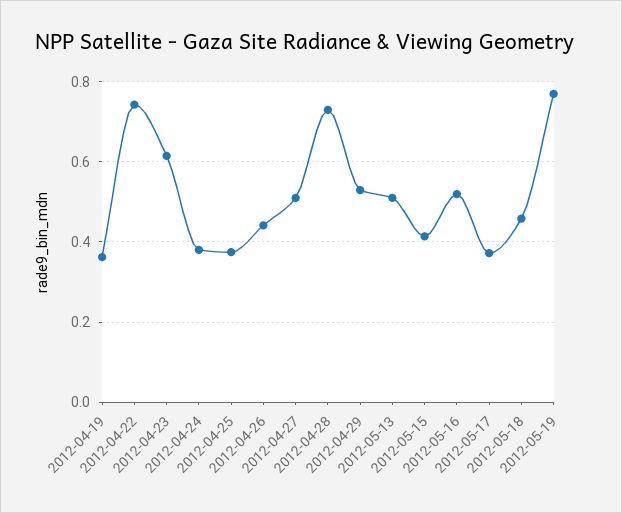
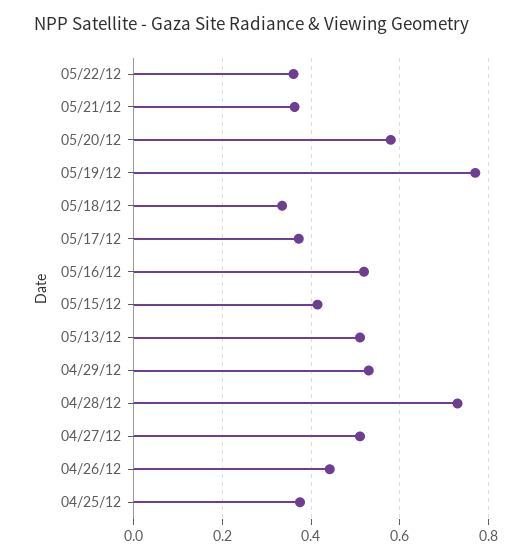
2012-04-19: 0.36 -> none
2012-04-22: 0.74 -> none
2012-04-23: 0.62 -> none
2012-04-24: 0.38 -> none
2012-05-18: 0.46 -> 0.34
05/22/12: none -> 0.36
05/21/12: none -> 0.36
05/20/12: none -> 0.58

